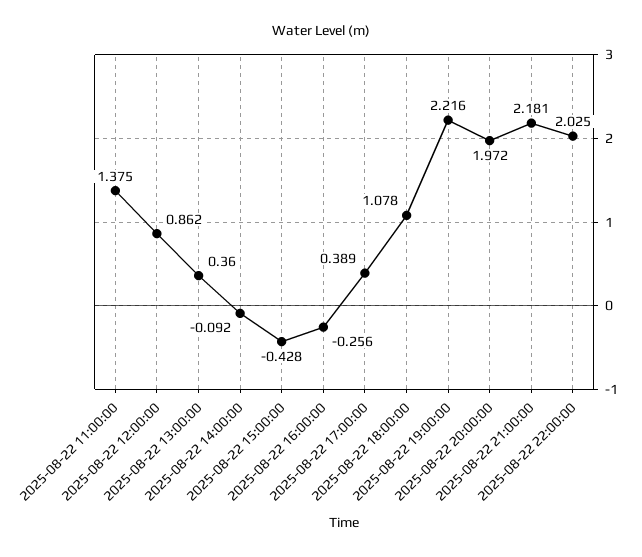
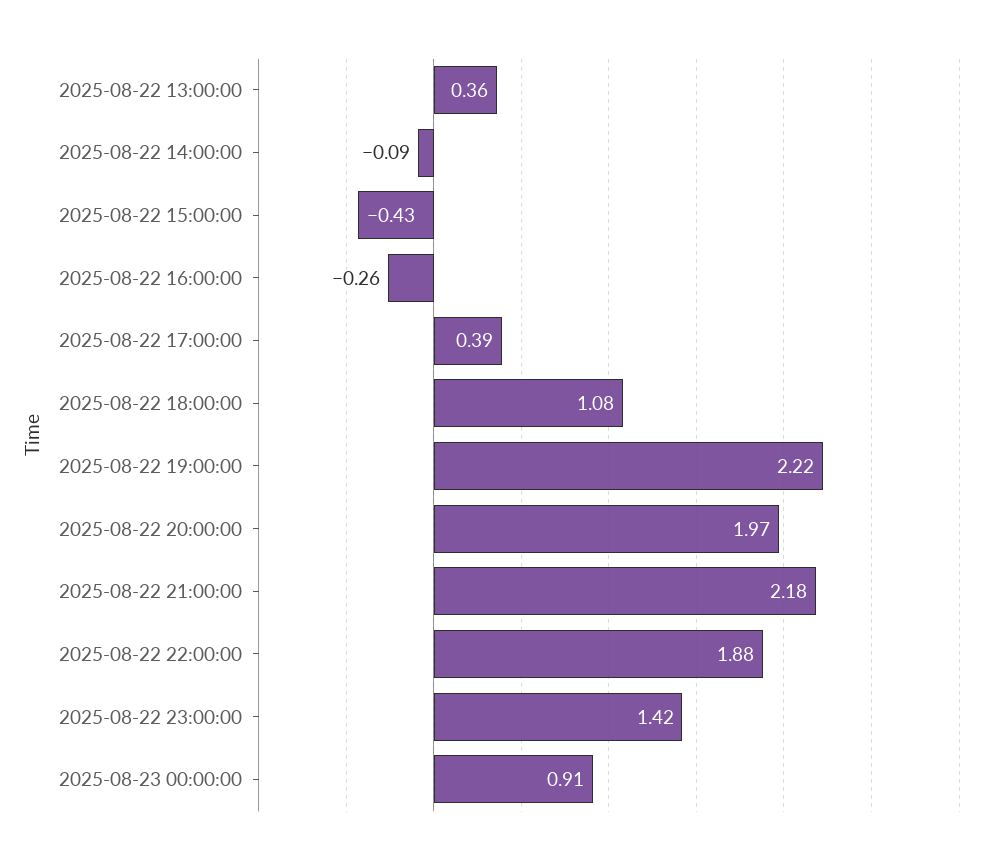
2025-08-22 11:00:00: 1.375 -> none
2025-08-22 12:00:00: 0.862 -> none
2025-08-22 22:00:00: 2.025 -> 1.88
2025-08-22 23:00:00: none -> 1.42
2025-08-23 00:00:00: none -> 0.91

